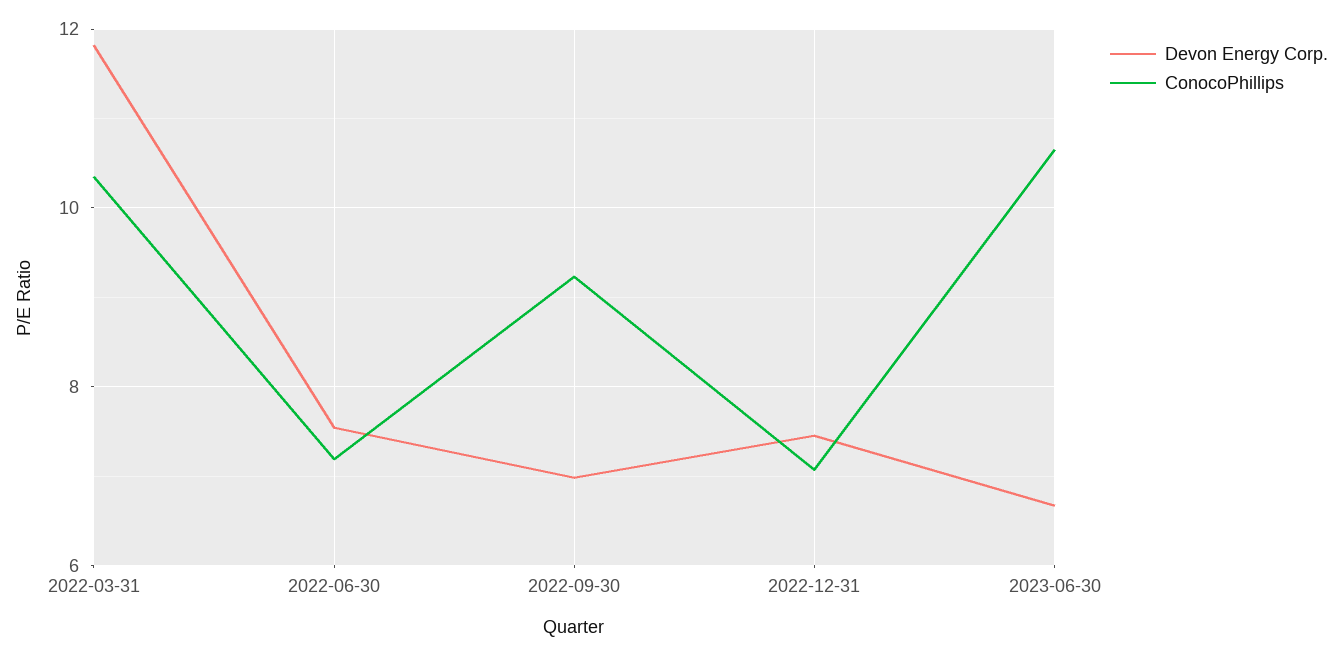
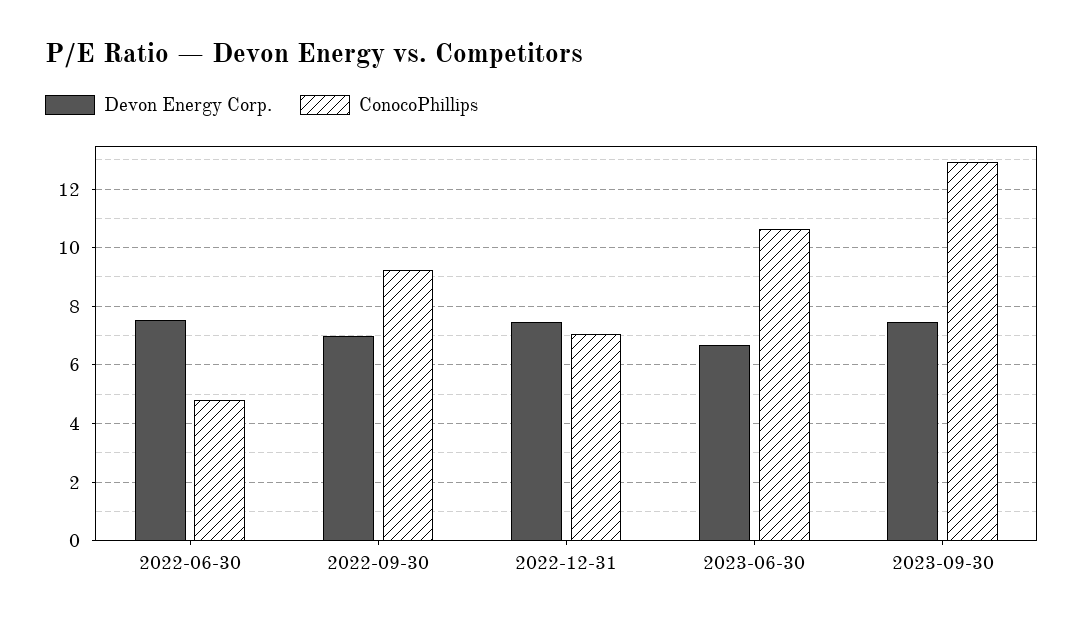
Devon Energy Corp., 2022-03-31: 11.8 -> none
ConocoPhillips, 2022-03-31: 10.4 -> none
ConocoPhillips, 2022-06-30: 7.2 -> 4.75
Devon Energy Corp., 2023-09-30: none -> 7.5
ConocoPhillips, 2023-09-30: none -> 13

